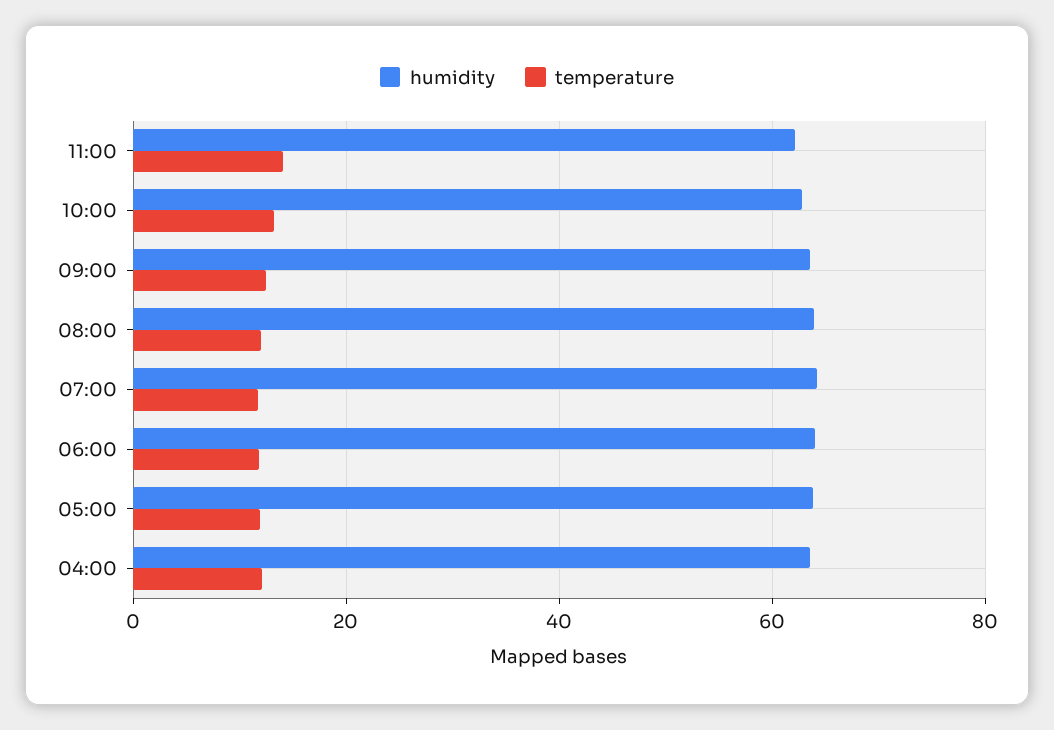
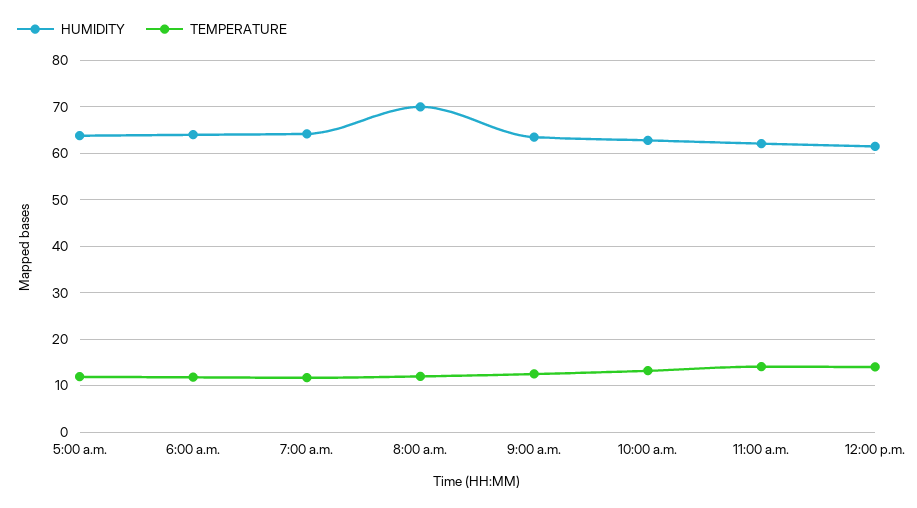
humidity, 08:00: 64 -> 70
humidity, 04:00: 64 -> none
temperature, 04:00: 12 -> none
humidity, 12:00 p.m.: none -> 62
temperature, 12:00 p.m.: none -> 14

